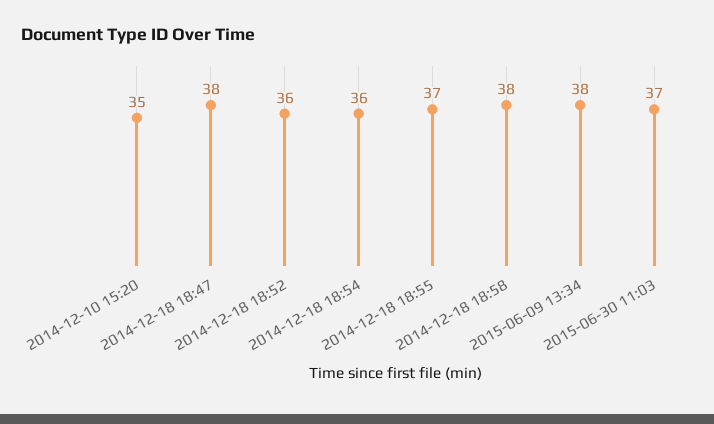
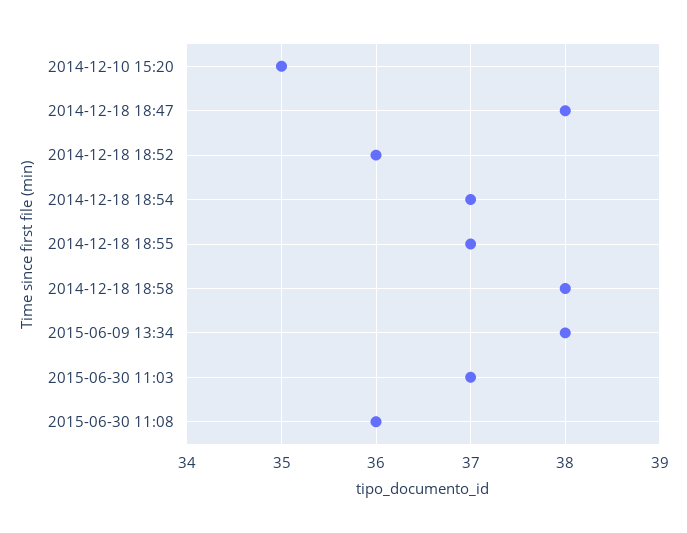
2014-12-18 18:54: 36 -> 37
2015-06-30 11:08: none -> 36

